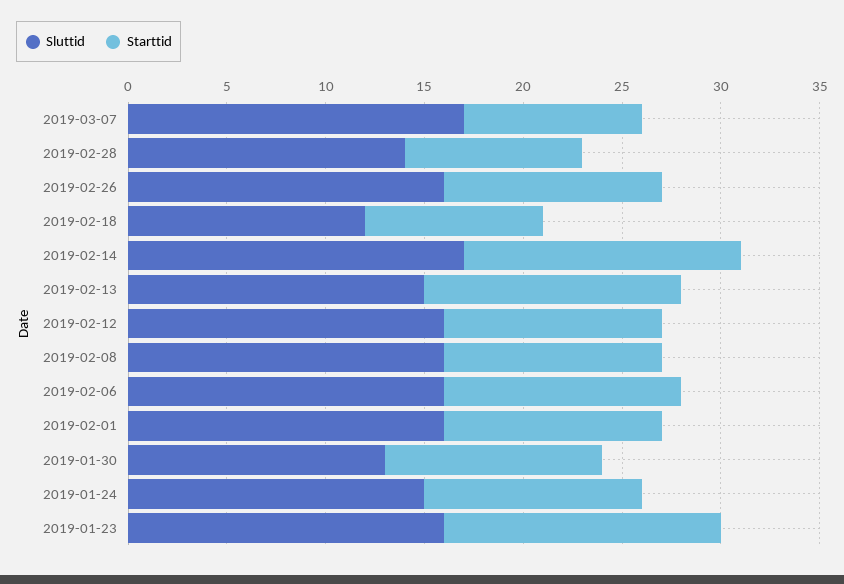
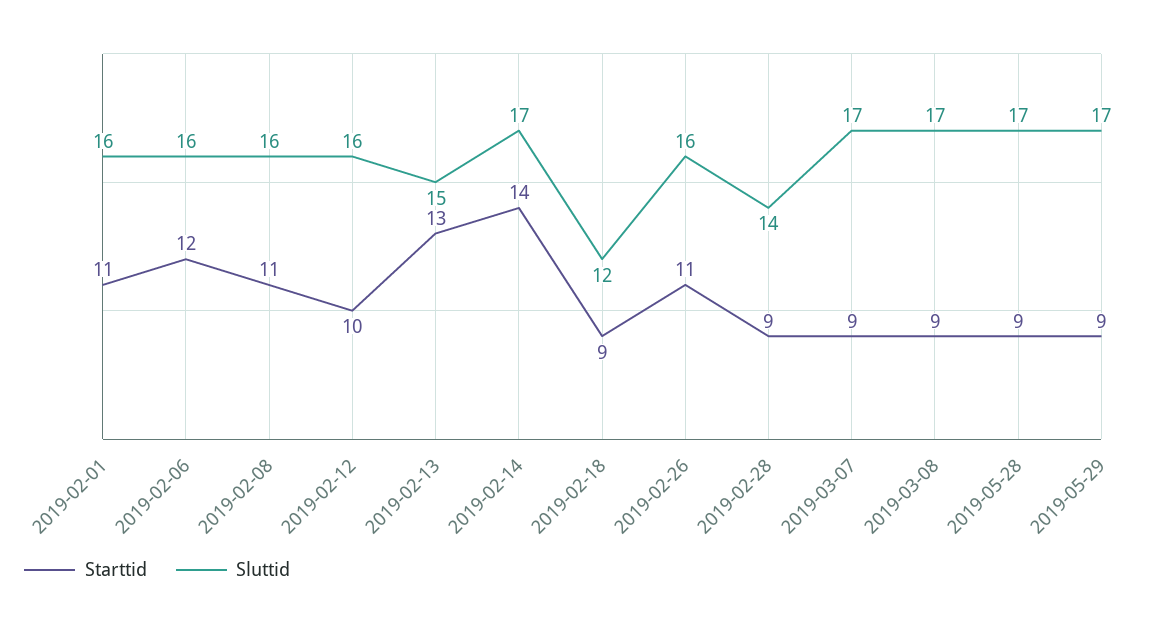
Starttid, 2019-02-12: 11 -> 10
Sluttid, 2019-01-30: 13 -> none
Starttid, 2019-01-30: 11 -> none
Sluttid, 2019-01-24: 15 -> none
Starttid, 2019-01-24: 11 -> none
Sluttid, 2019-01-23: 16 -> none
Starttid, 2019-01-23: 14 -> none
Starttid, 2019-03-08: none -> 9
Sluttid, 2019-03-08: none -> 17
Starttid, 2019-05-28: none -> 9
Sluttid, 2019-05-28: none -> 17
Starttid, 2019-05-29: none -> 9
Sluttid, 2019-05-29: none -> 17

